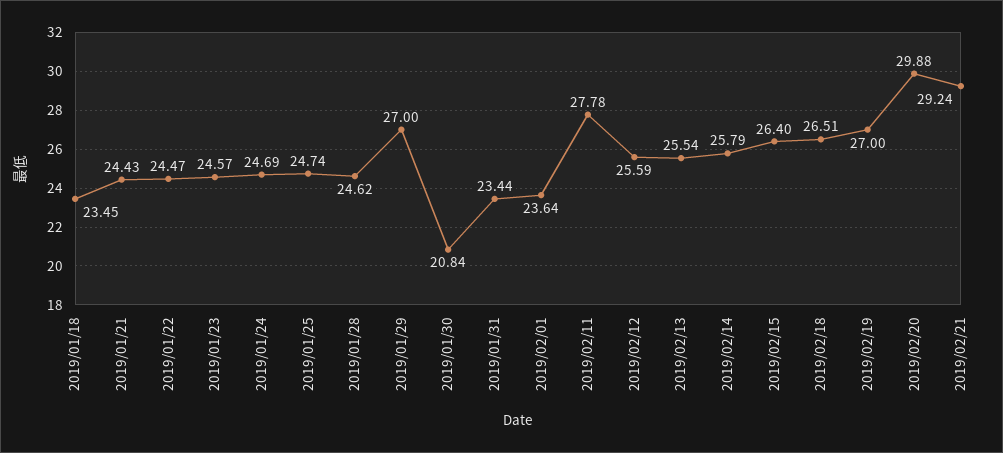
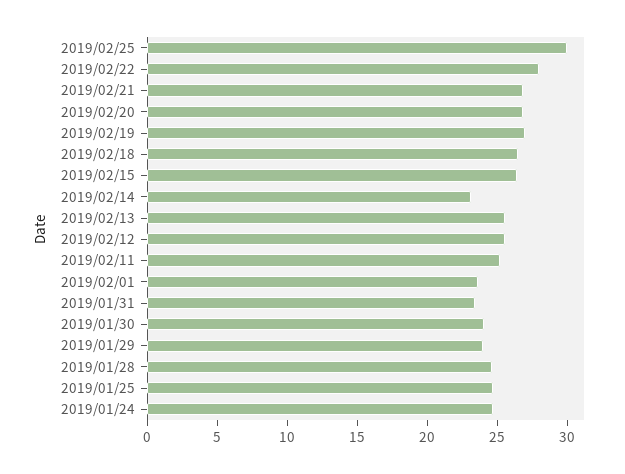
2019/01/18: 23.45 -> none
2019/01/21: 24.43 -> none
2019/01/22: 24.47 -> none
2019/01/23: 24.57 -> none
2019/01/29: 27 -> 24
2019/01/30: 20.84 -> 24
2019/02/11: 27.78 -> 25
2019/02/14: 25.79 -> 23
2019/02/20: 29.88 -> 27
2019/02/21: 29.24 -> 27
2019/02/25: none -> 30
2019/02/22: none -> 28

